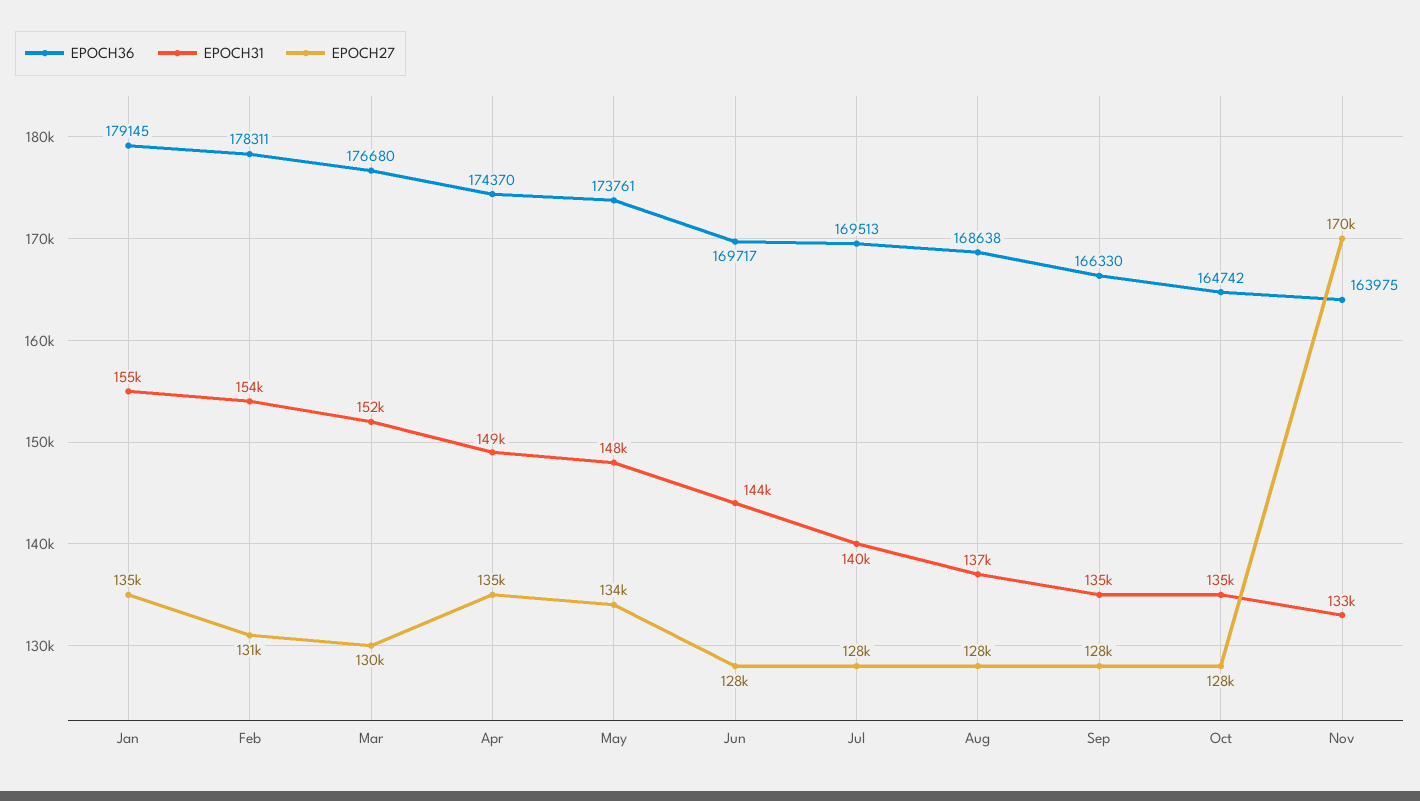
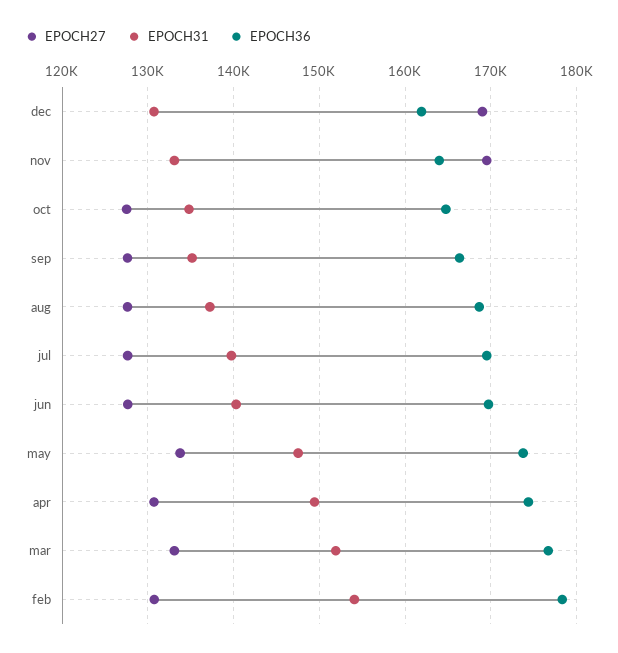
EPOCH36, Jan: 179145 -> none
EPOCH31, Jan: 155000 -> none
EPOCH27, Jan: 135000 -> none
EPOCH27, Mar: 130000 -> 133000
EPOCH27, Apr: 135000 -> 131000
EPOCH31, Jun: 144000 -> 140000
EPOCH27, dec: none -> 169000
EPOCH31, dec: none -> 131000
EPOCH36, dec: none -> 162000

